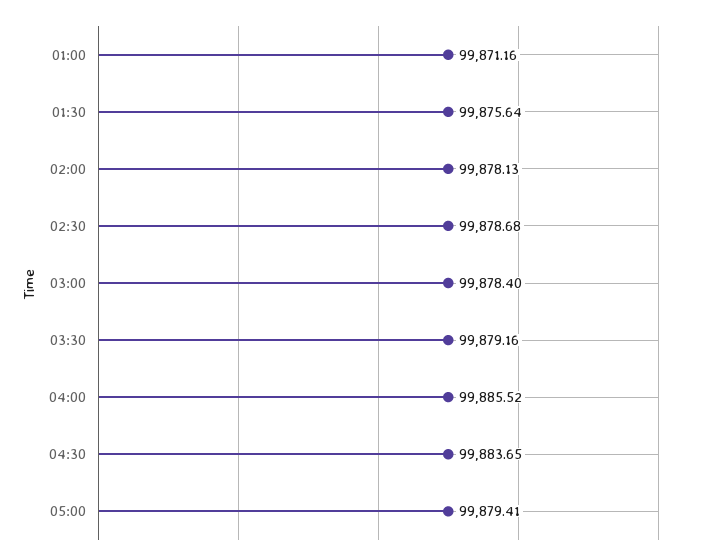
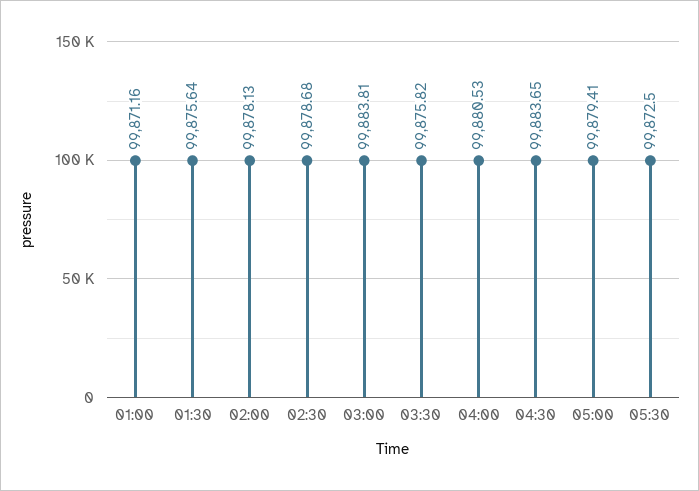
03:00: 99878.4 -> 99883.81
03:30: 99879.16 -> 99875.82
04:00: 99885.52 -> 99880.53
05:30: none -> 99872.5

